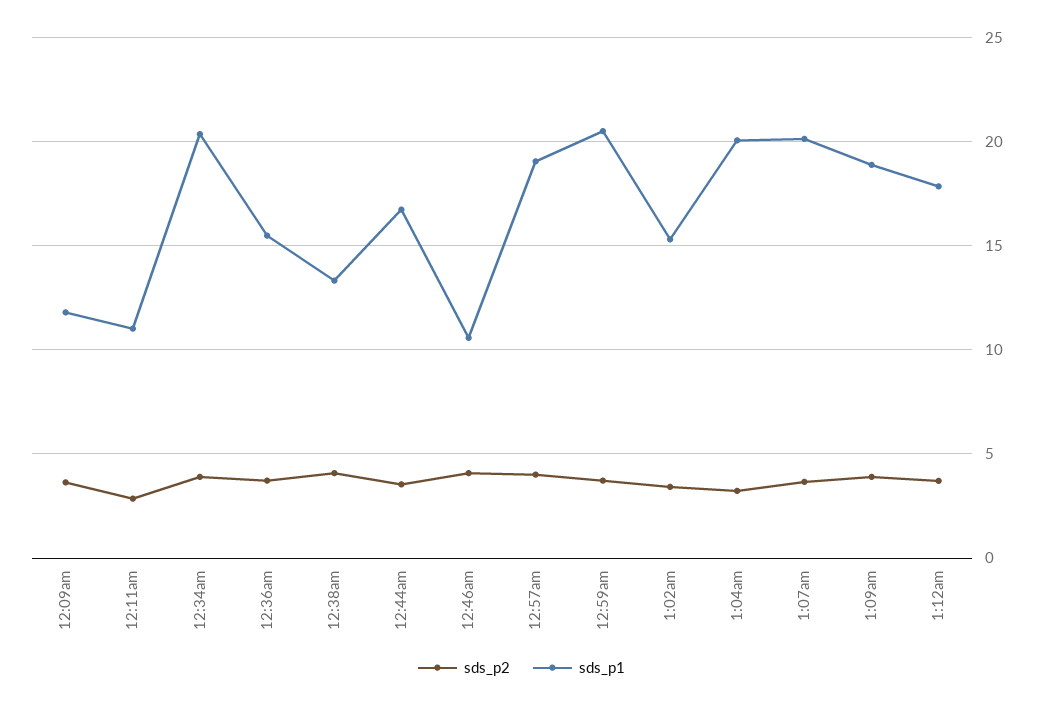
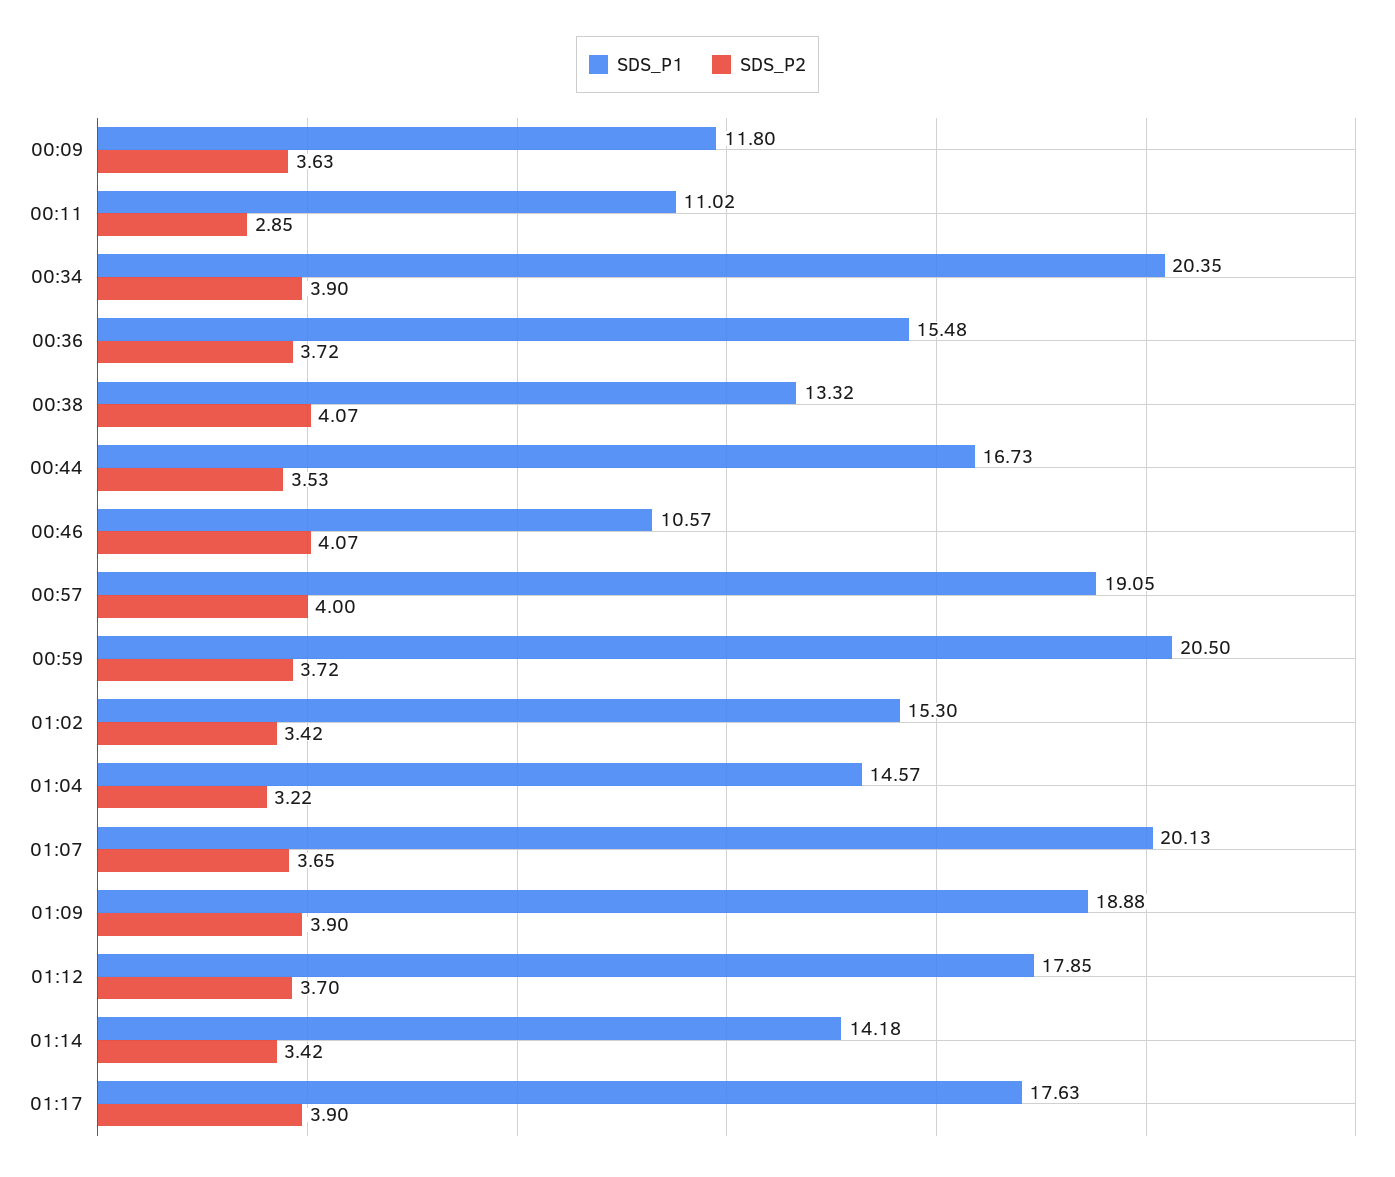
sds_p1, 1:04am: 20 -> 14.57
sds_p1, 01:14: none -> 14.18
sds_p2, 01:14: none -> 3.42
sds_p1, 01:17: none -> 17.63
sds_p2, 01:17: none -> 3.9

